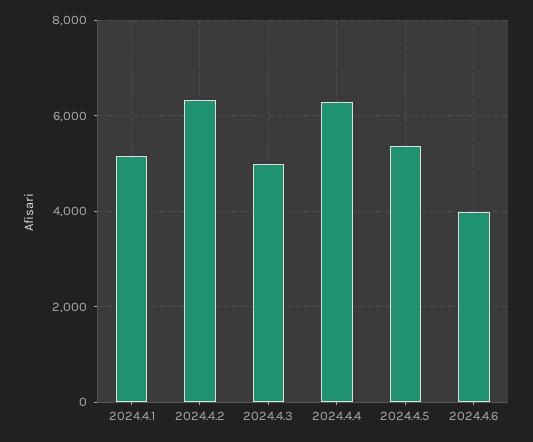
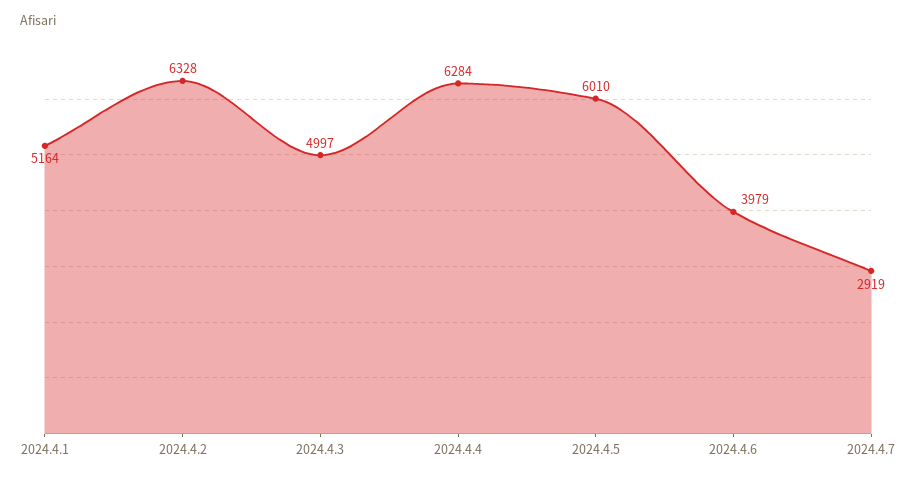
2024.4.5: 5400 -> 6010
2024.4.7: none -> 2919

